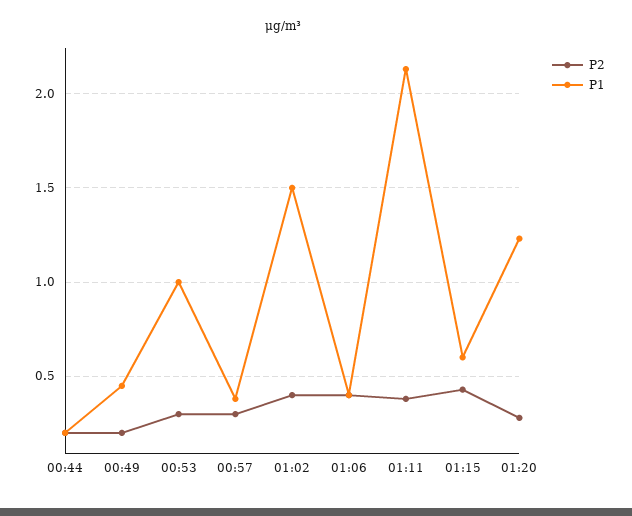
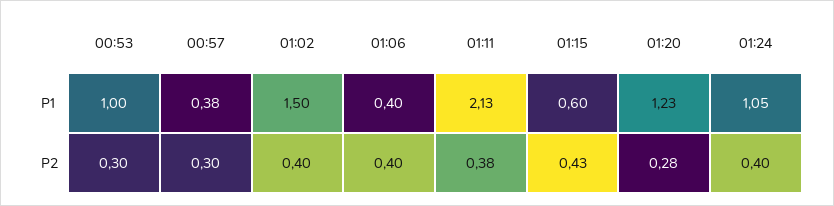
P2, 00:44: 0.2 -> none
P1, 00:44: 0.2 -> none
P2, 00:49: 0.2 -> none
P1, 00:49: 0.45 -> none
P1, 01:24: none -> 1.05
P2, 01:24: none -> 0.4

